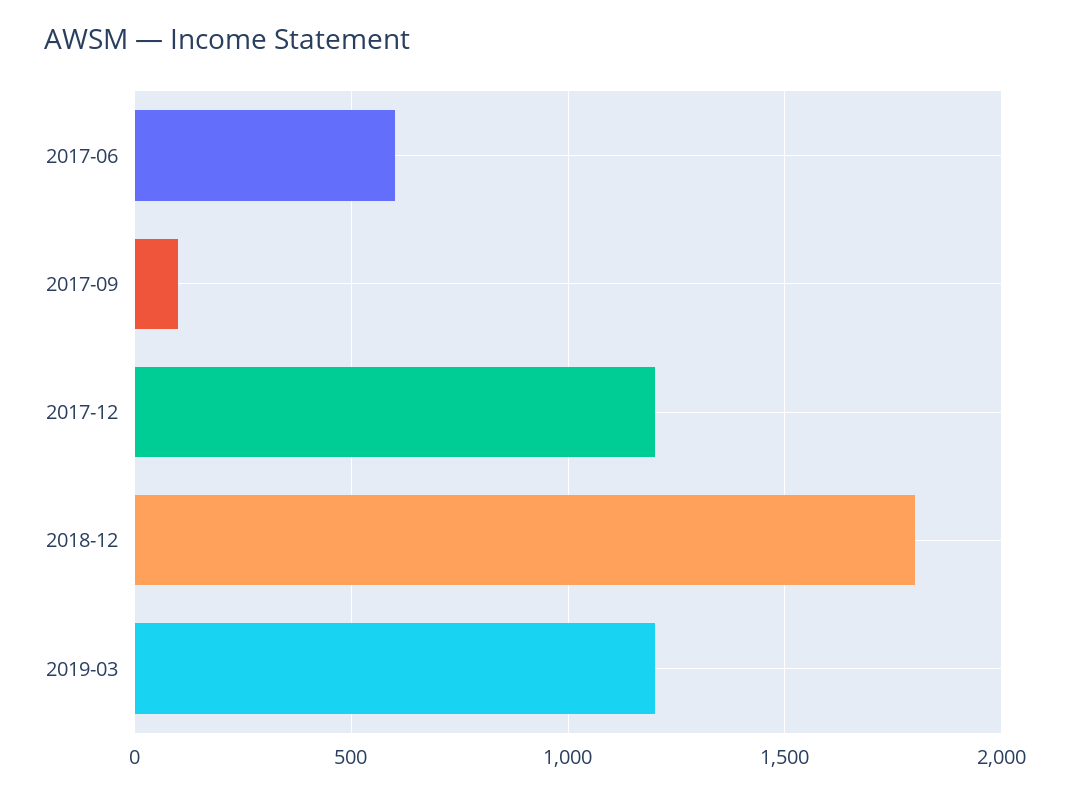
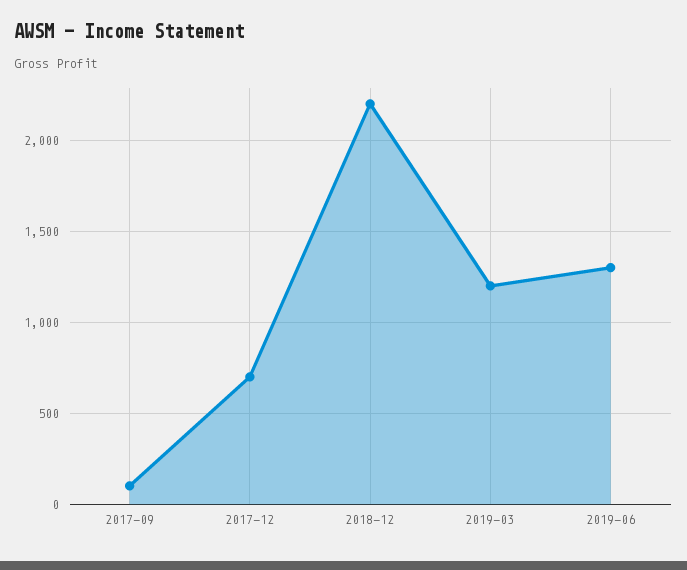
2017-06: 600 -> none
2017-12: 1200 -> 700
2018-12: 1800 -> 2200
2019-06: none -> 1300

